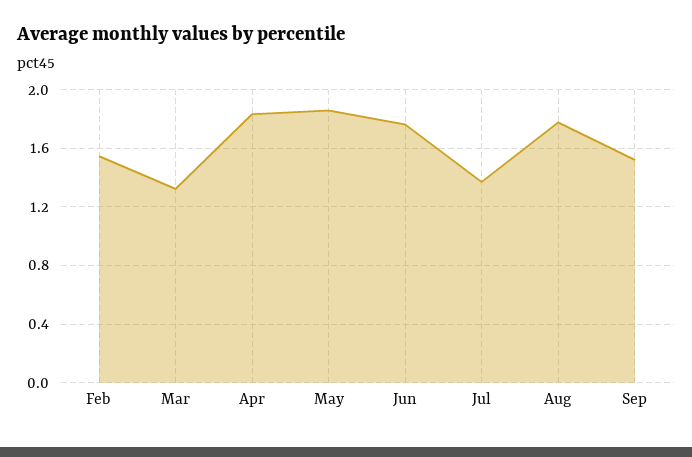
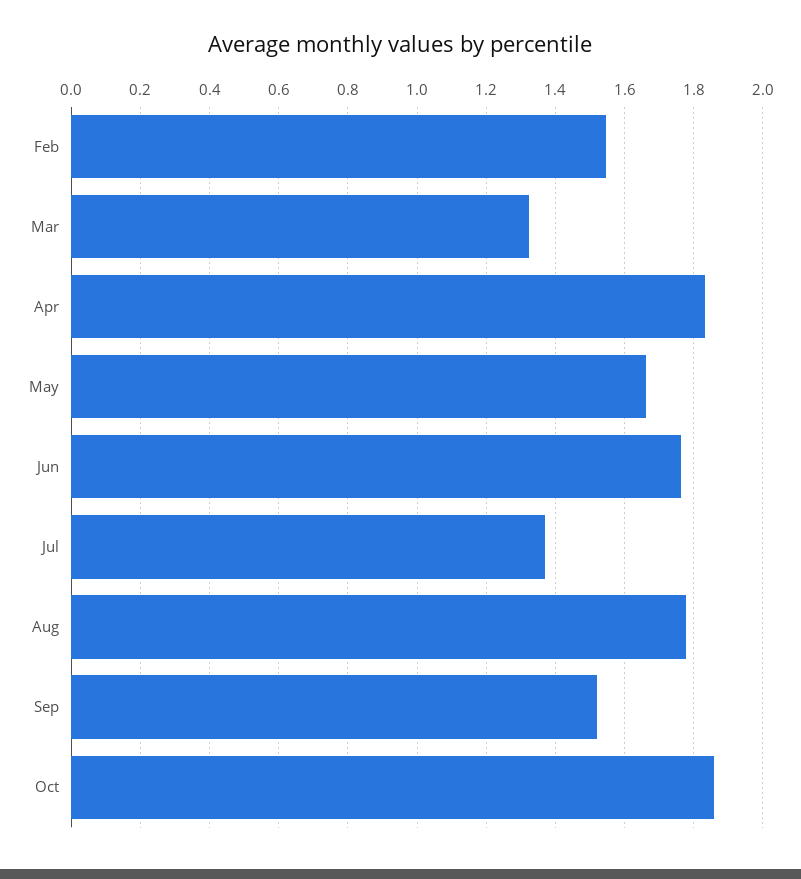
May: 1.85 -> 1.66
Oct: none -> 1.86

